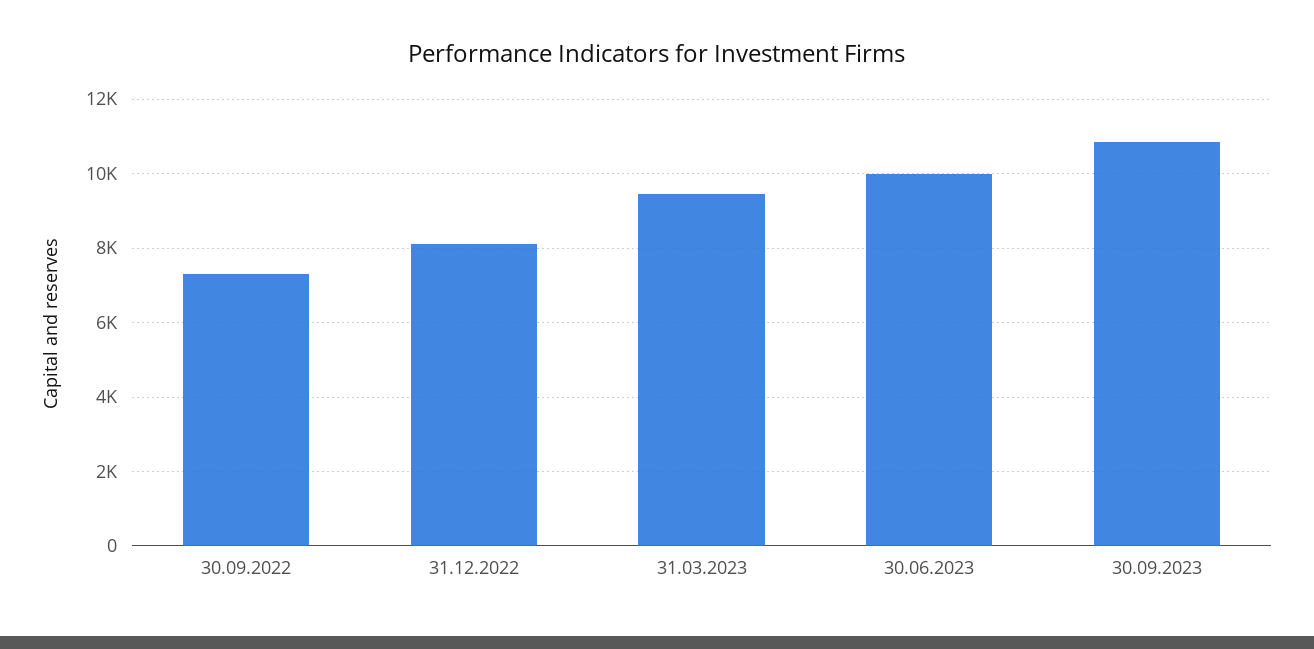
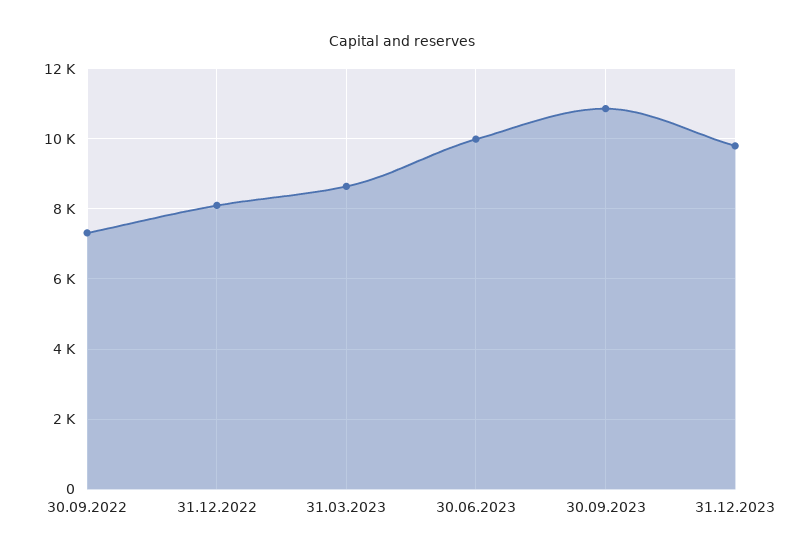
31.03.2023: 9400 -> 8600
31.12.2023: none -> 9800

